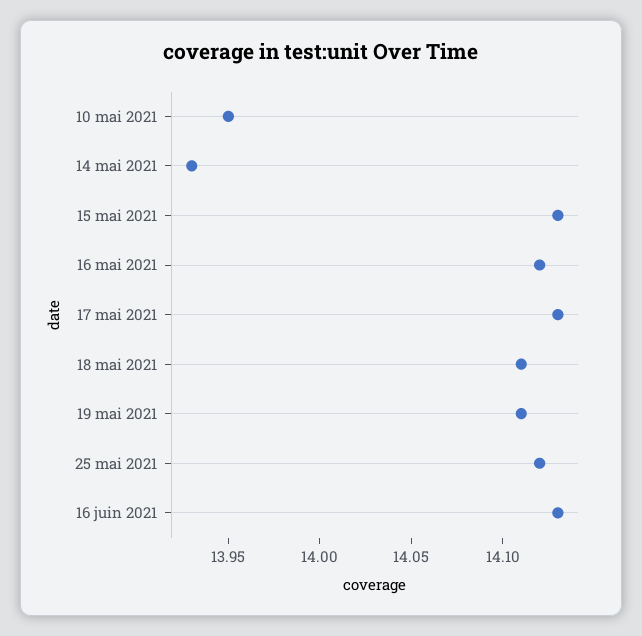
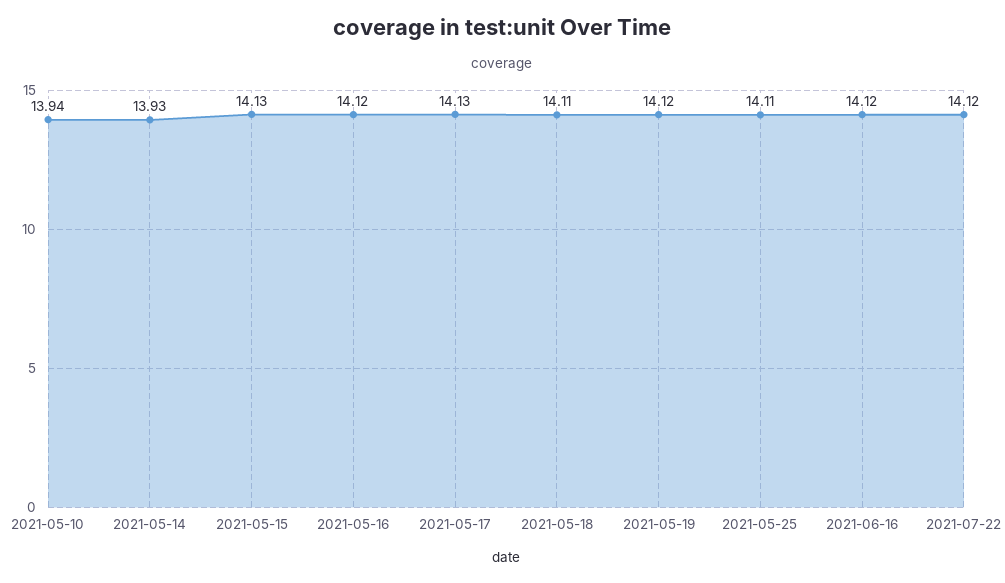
10 mai 2021: 13.95 -> 13.94
19 mai 2021: 14.11 -> 14.12
25 mai 2021: 14.12 -> 14.11
16 juin 2021: 14.13 -> 14.12
2021-07-22: none -> 14.12

